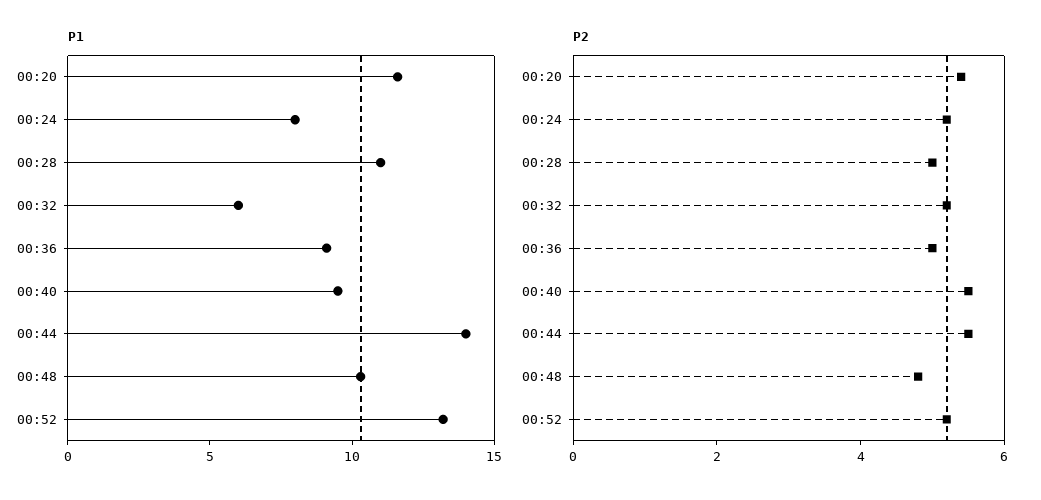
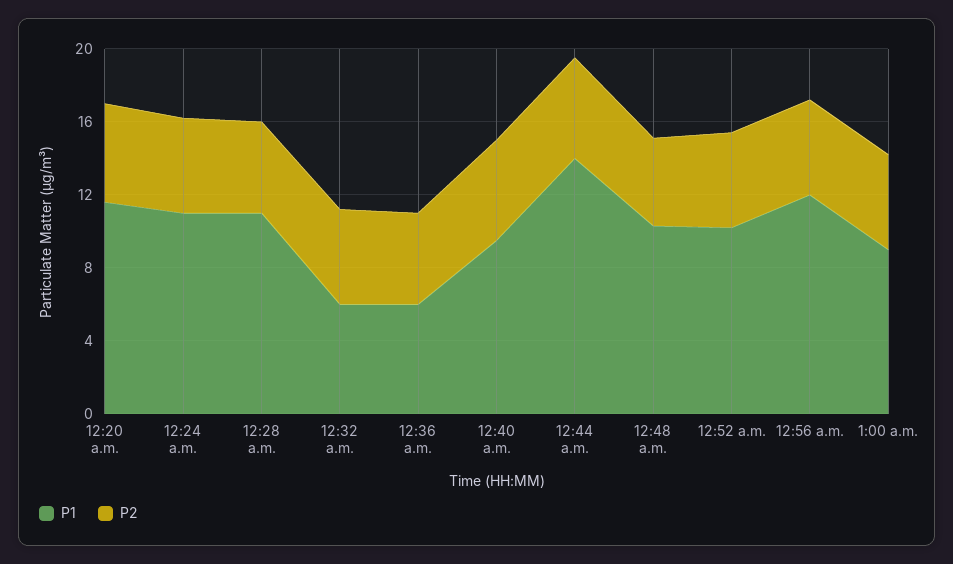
P1, 00:24: 8 -> 11
P1, 00:36: 9 -> 6
P1, 00:52: 13 -> 10
P1, 12:56 a.m.: none -> 12
P2, 12:56 a.m.: none -> 5
P1, 1:00 a.m.: none -> 9
P2, 1:00 a.m.: none -> 5

